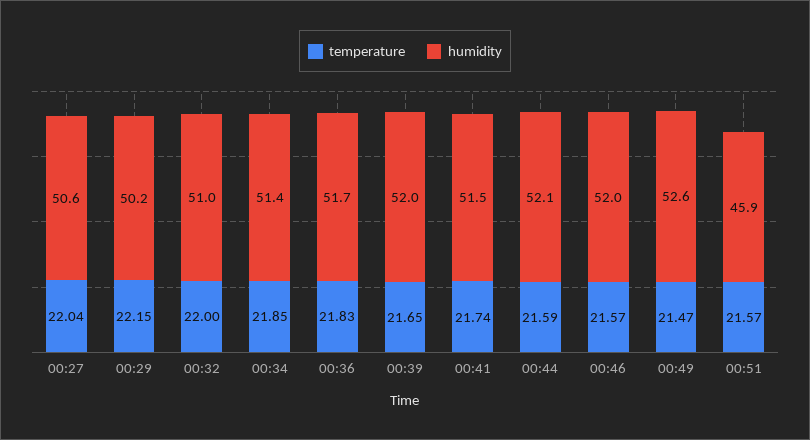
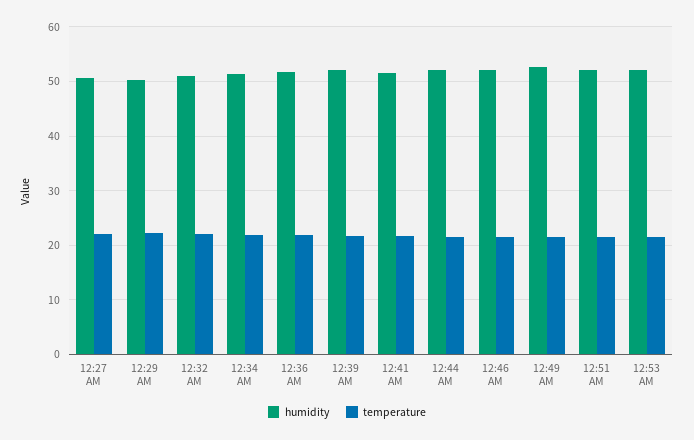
humidity, 00:51: 45.9 -> 52
humidity, 12:53 AM: none -> 52
temperature, 12:53 AM: none -> 22

